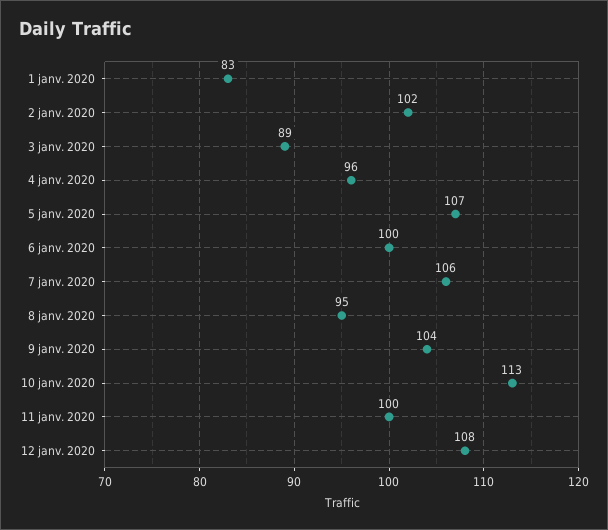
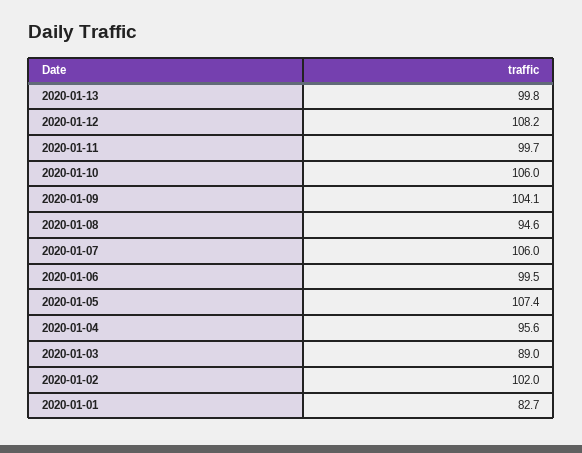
10 janv. 2020: 113 -> 106
2020-01-13: none -> 99.8

